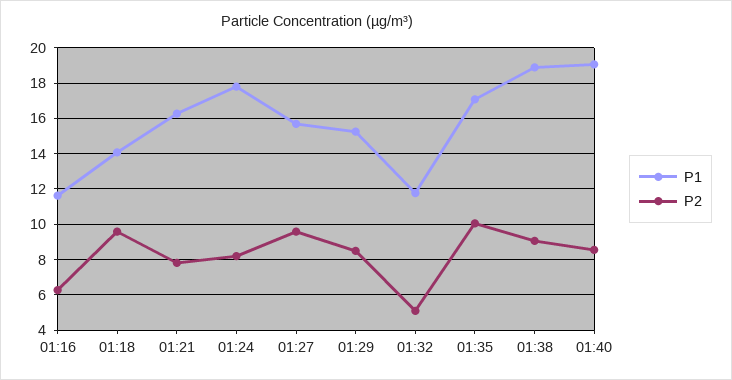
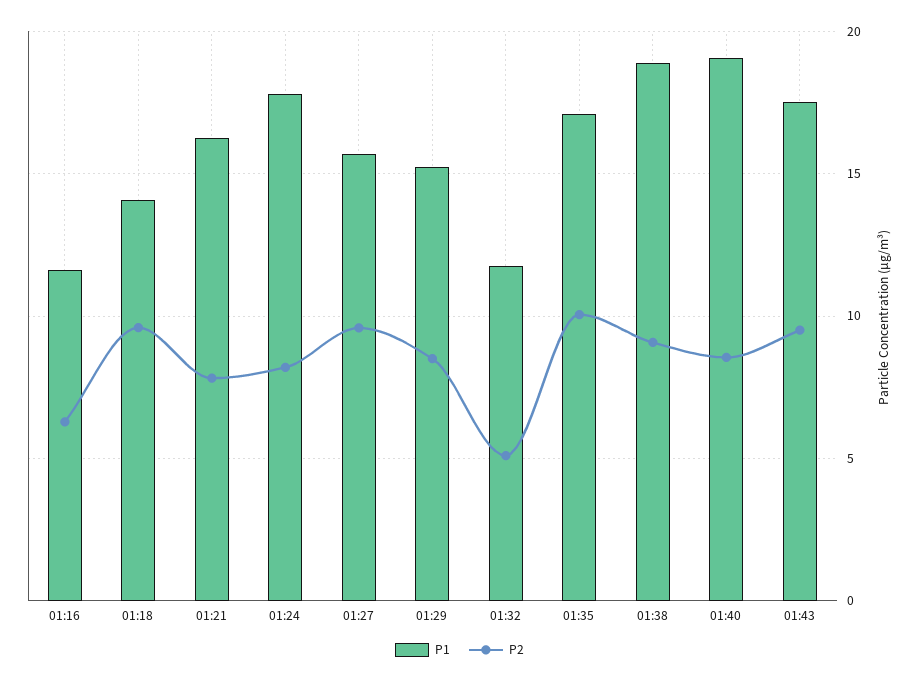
P1, 01:43: none -> 17.5
P2, 01:43: none -> 9.5

